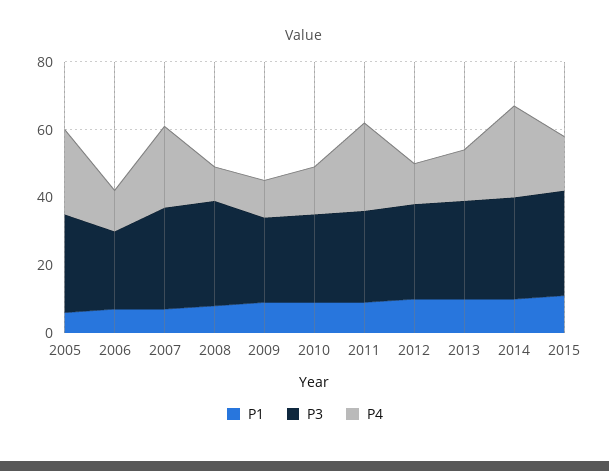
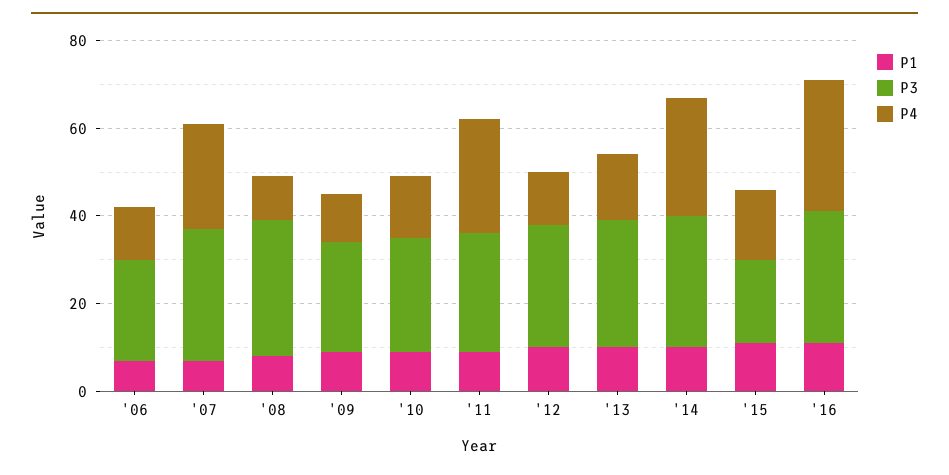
P1, 2005: 5 -> none
P3, 2005: 30 -> none
P4, 2005: 25 -> none
P3, 2015: 30 -> 20
P1, '16: none -> 10
P3, '16: none -> 30
P4, '16: none -> 30

